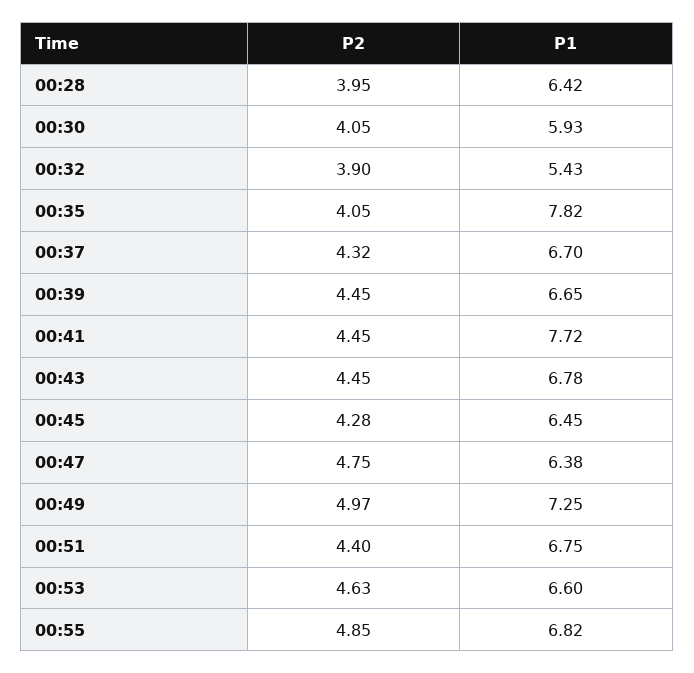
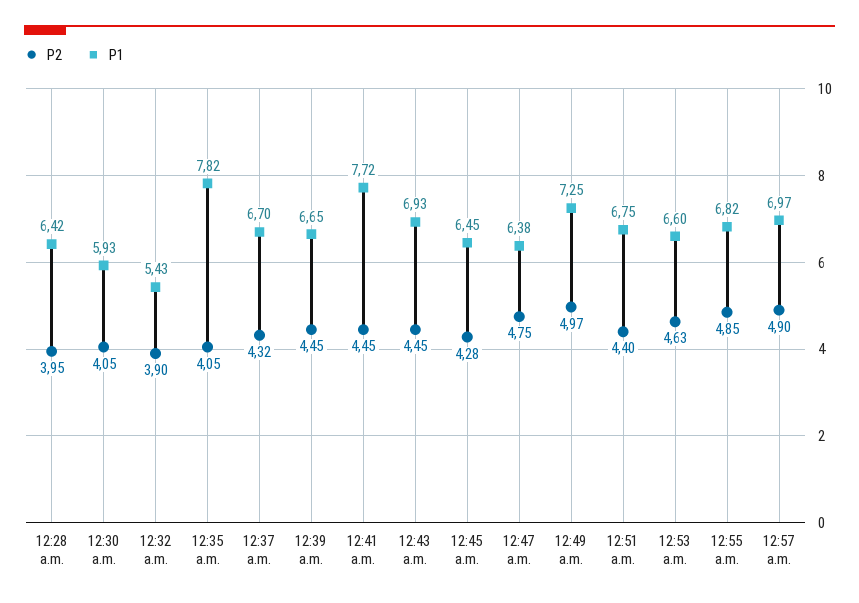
P1, 00:43: 6.78 -> 6.93
P2, 12:57 a.m.: none -> 4.9
P1, 12:57 a.m.: none -> 6.97

